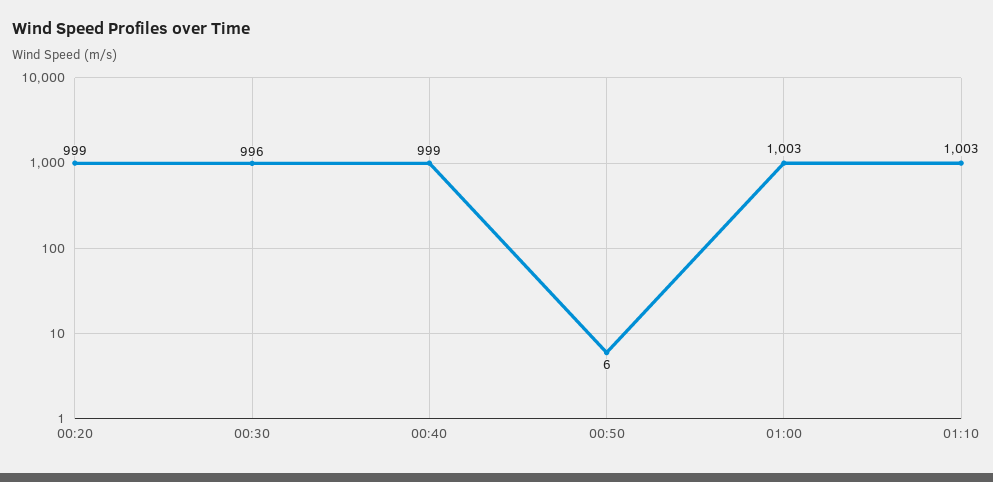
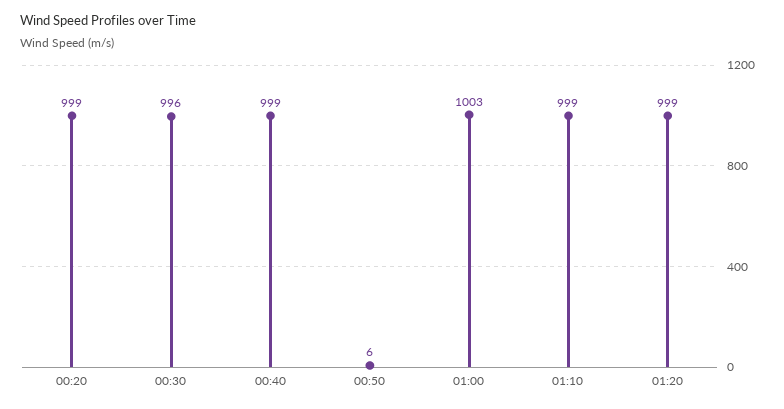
01:10: 1003 -> 999
01:20: none -> 999

